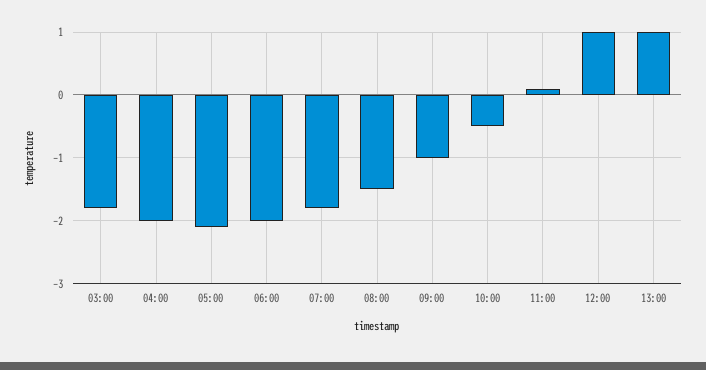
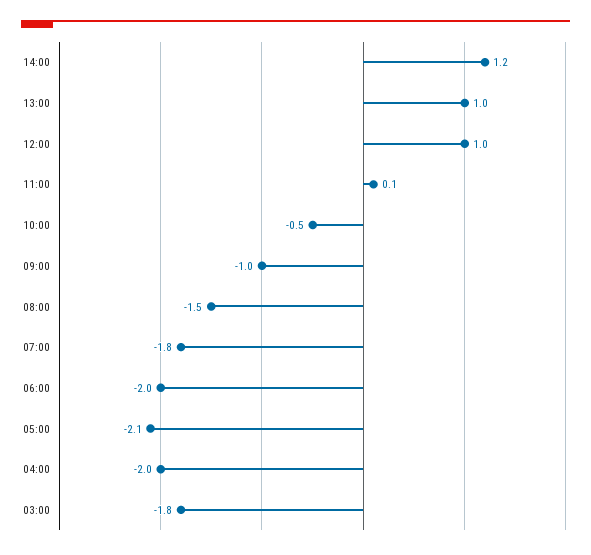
14:00: none -> 1.2

